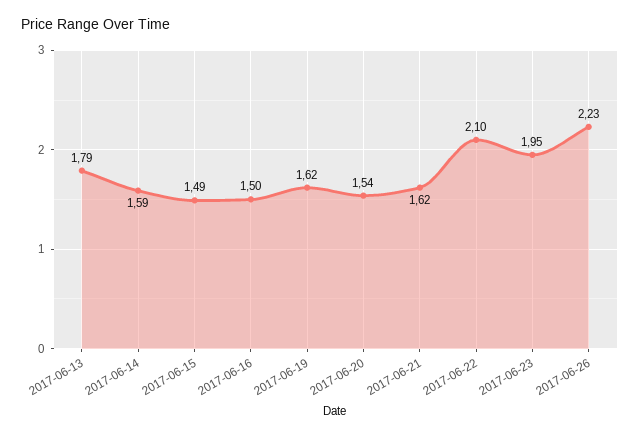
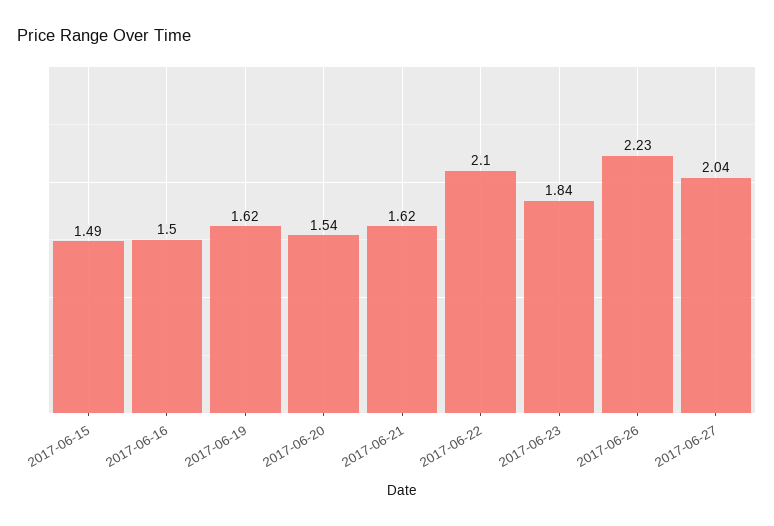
2017-06-13: 1.79 -> none
2017-06-14: 1.59 -> none
2017-06-23: 1.95 -> 1.84
2017-06-27: none -> 2.04

